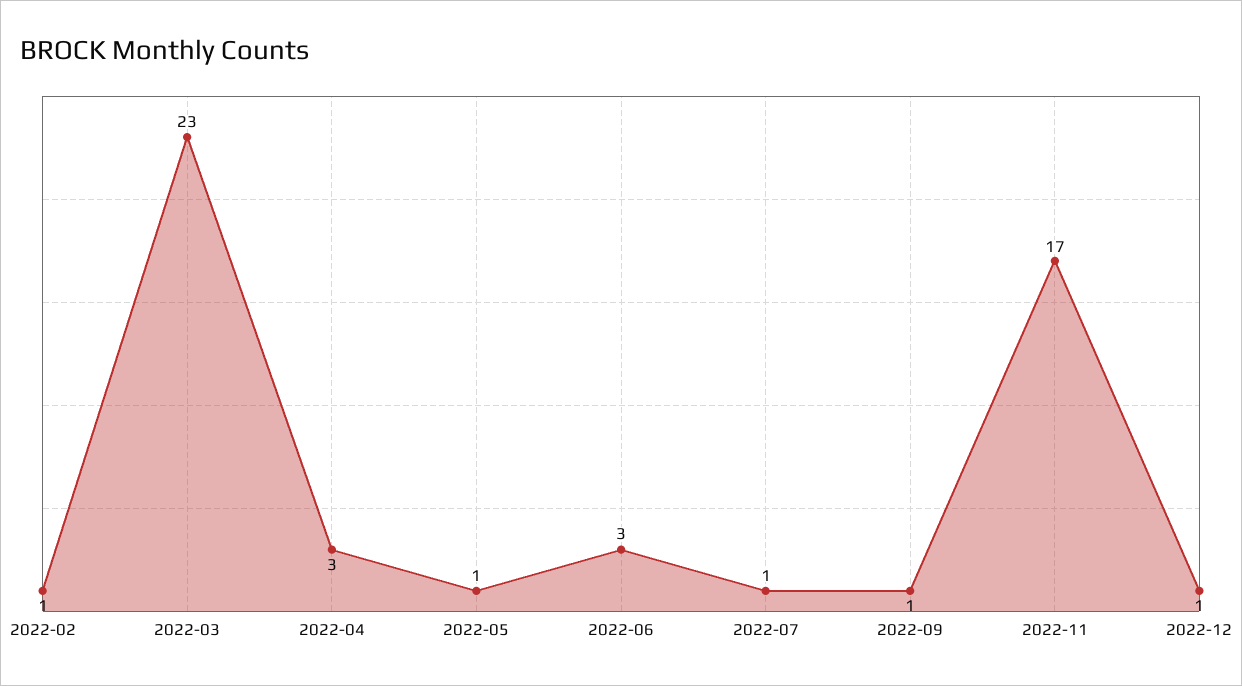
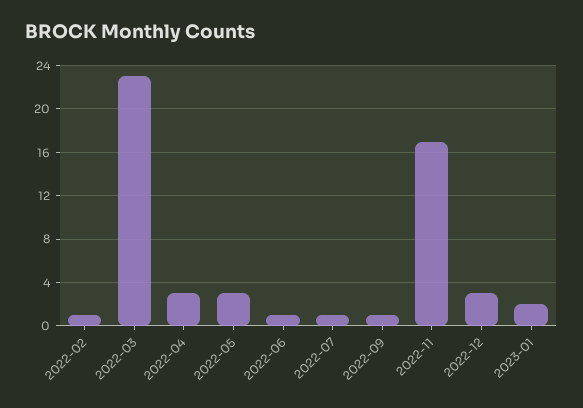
2022-05: 1 -> 3
2022-06: 3 -> 1
2022-12: 1 -> 3
2023-01: none -> 2

